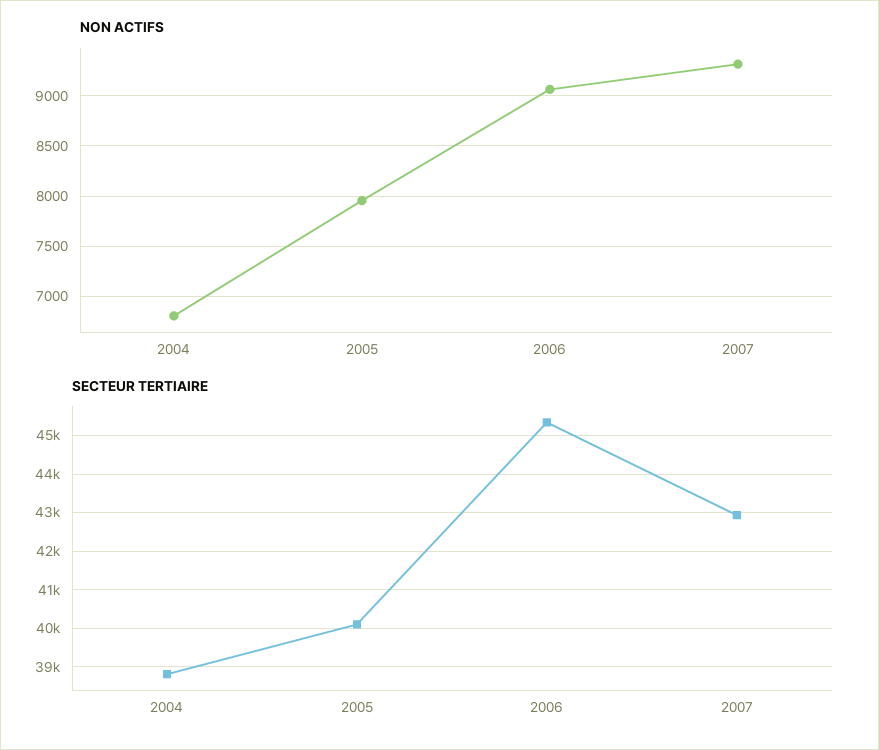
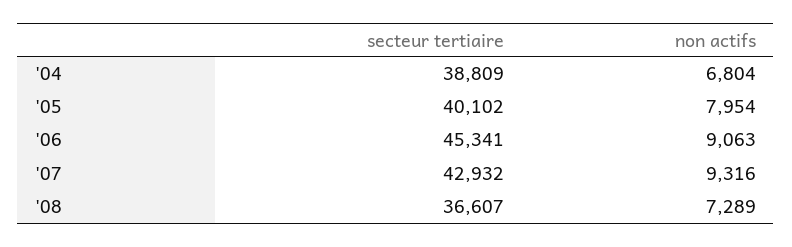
SECTEUR TERTIAIRE, '08: none -> 36607
NON ACTIFS, '08: none -> 7289

